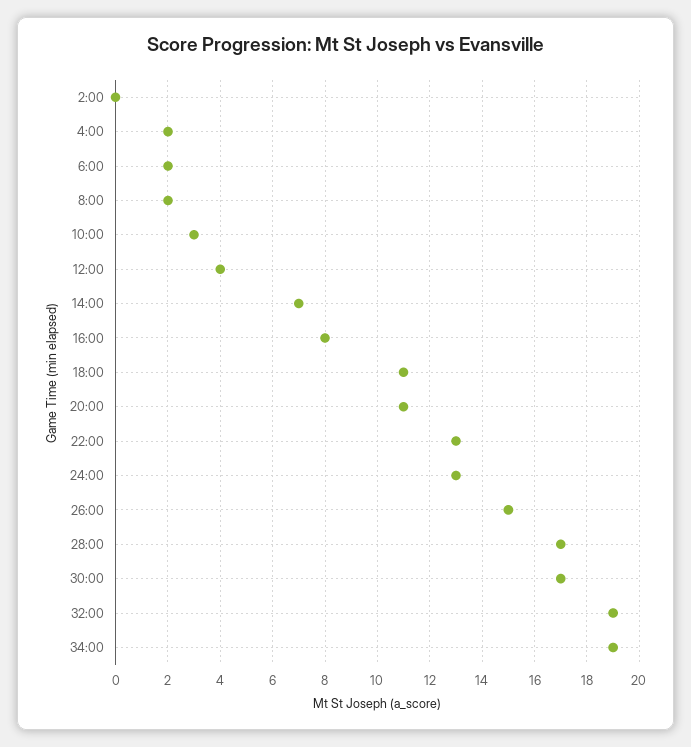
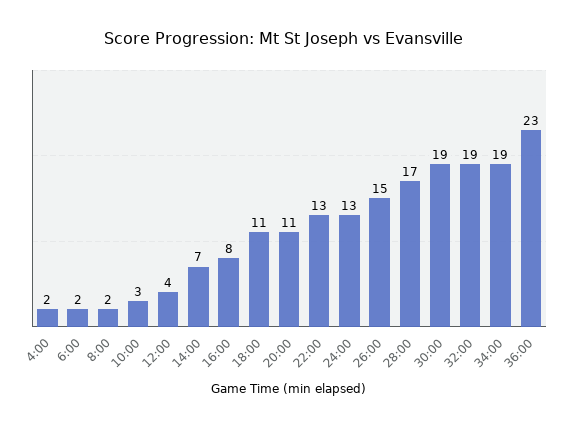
2:00: 0 -> none
30:00: 17 -> 19
36:00: none -> 23

